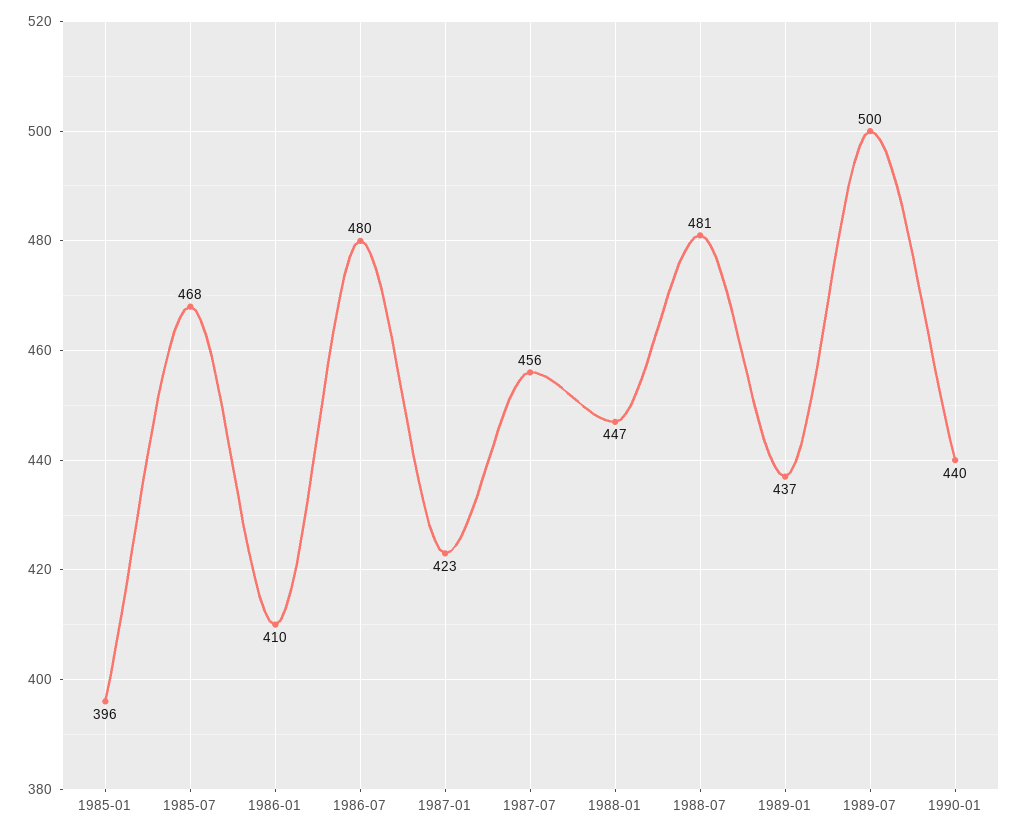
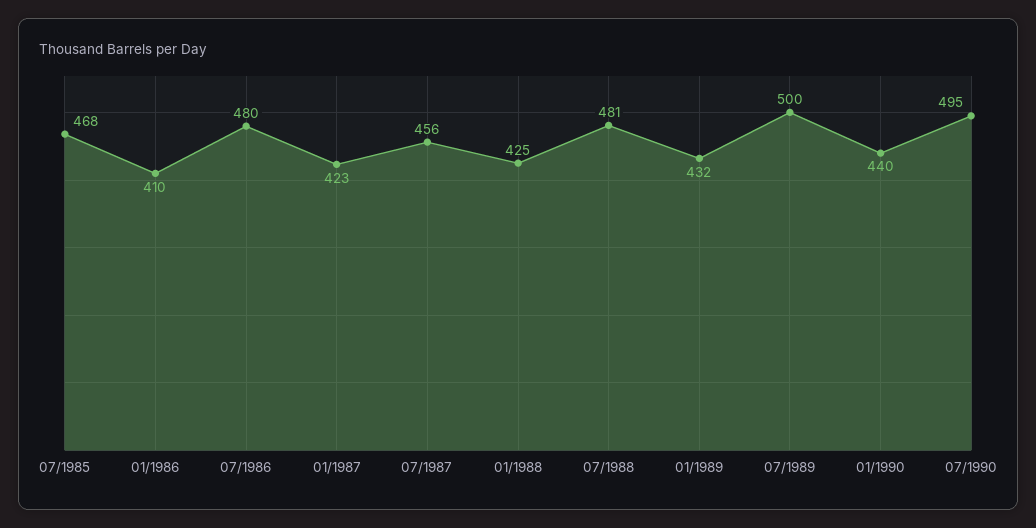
1985-01: 396 -> none
1988-01: 447 -> 425
1989-01: 437 -> 432
07/1990: none -> 495

